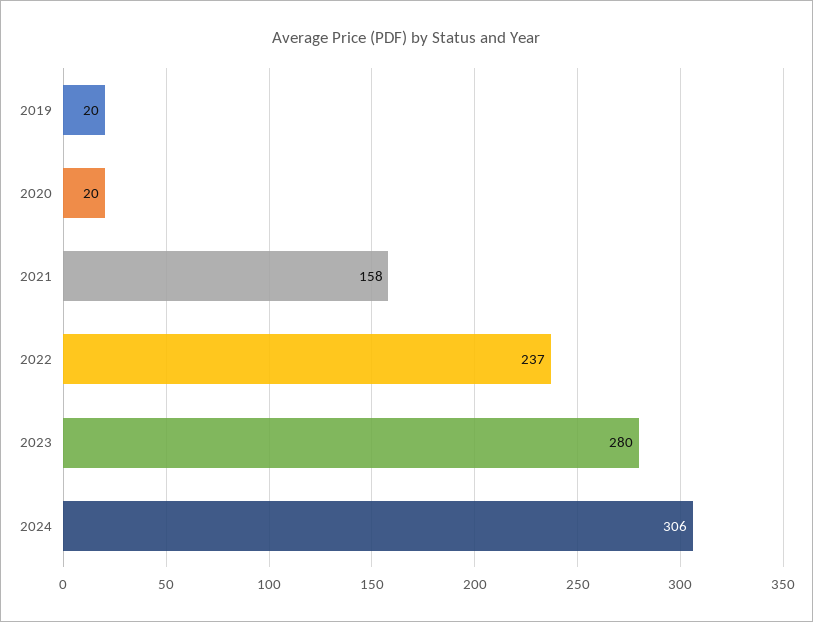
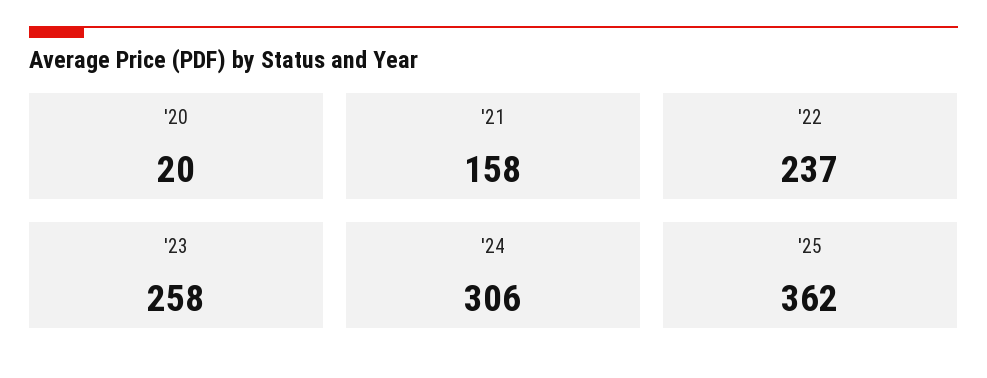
2019: 20 -> none
2023: 280 -> 258
'25: none -> 362

